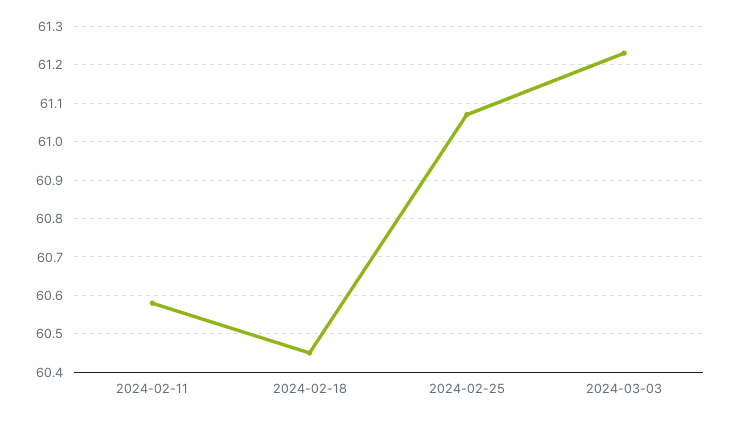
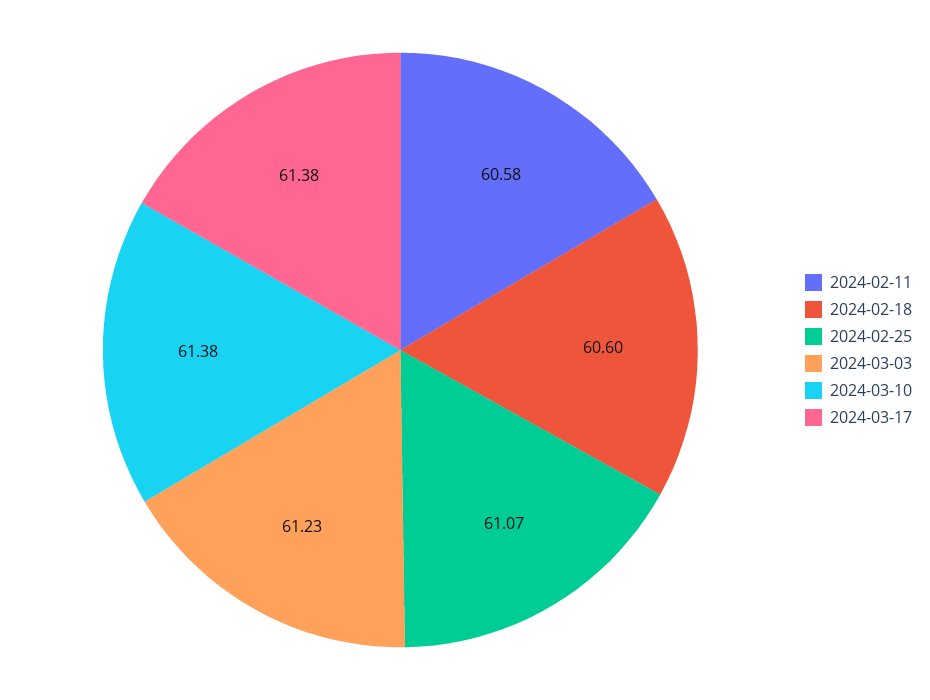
2024-02-18: 60.45 -> 60.6
2024-03-10: none -> 61.38
2024-03-17: none -> 61.38

